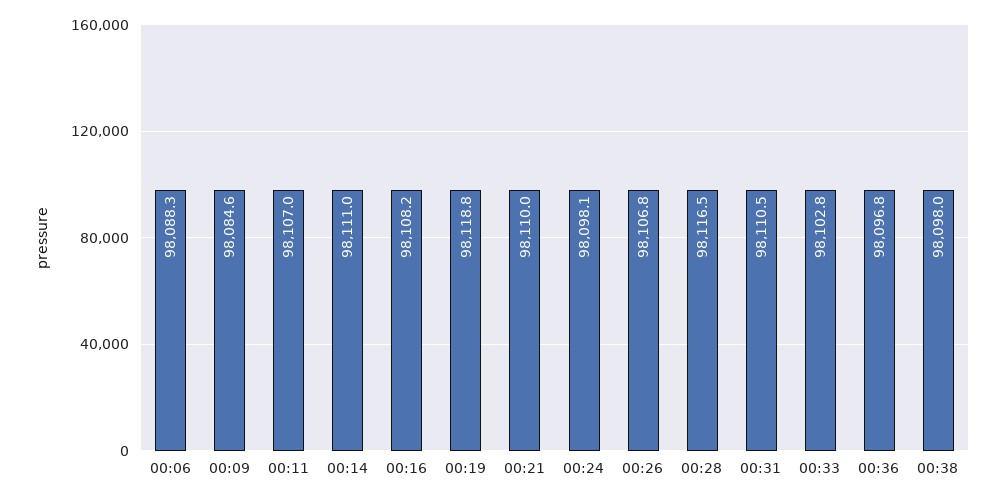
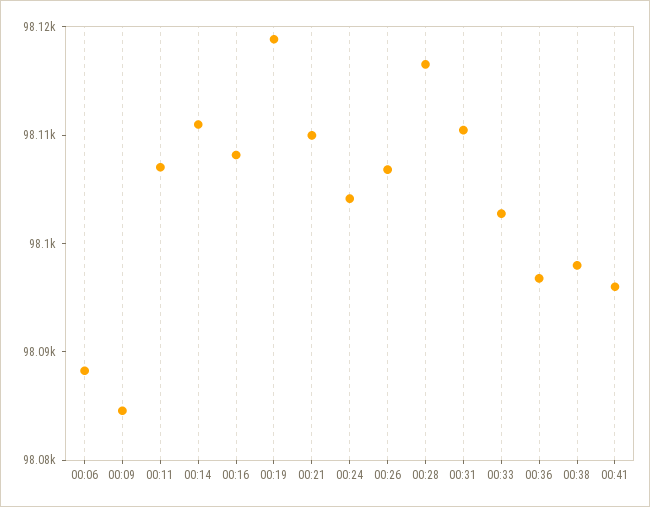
00:24: 98098.1 -> 98104
00:41: none -> 98096

